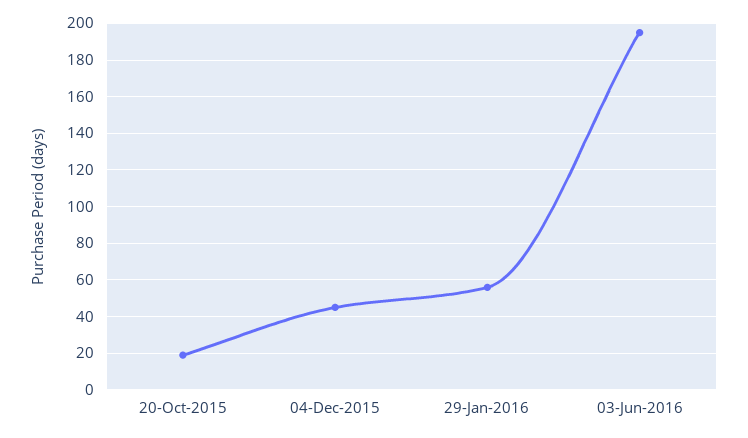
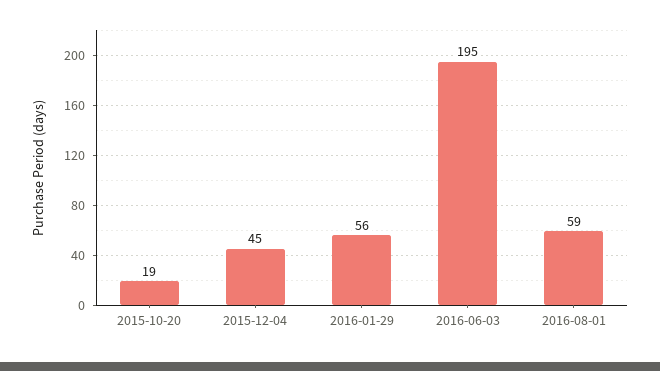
2016-08-01: none -> 59

